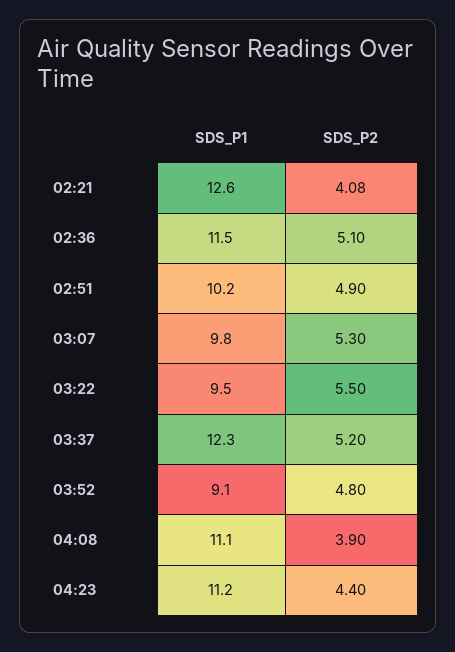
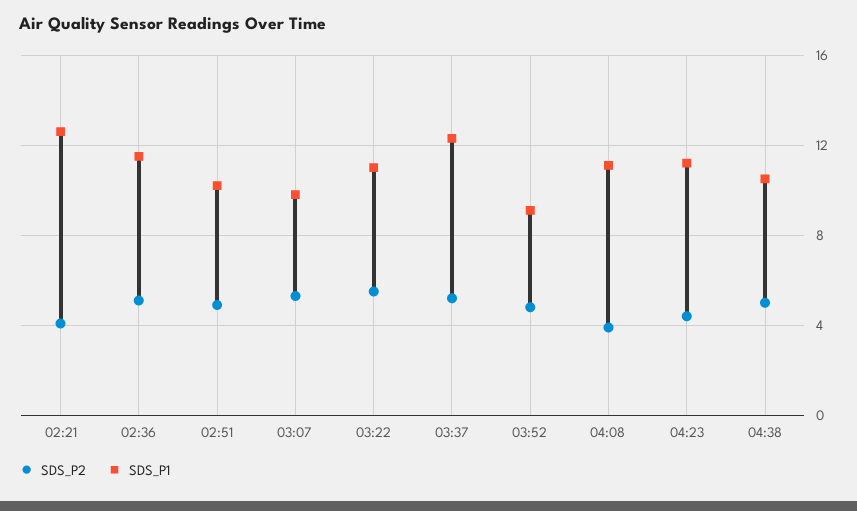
SDS_P1, 03:22: 9.5 -> 11
SDS_P2, 04:38: none -> 5
SDS_P1, 04:38: none -> 10.5

